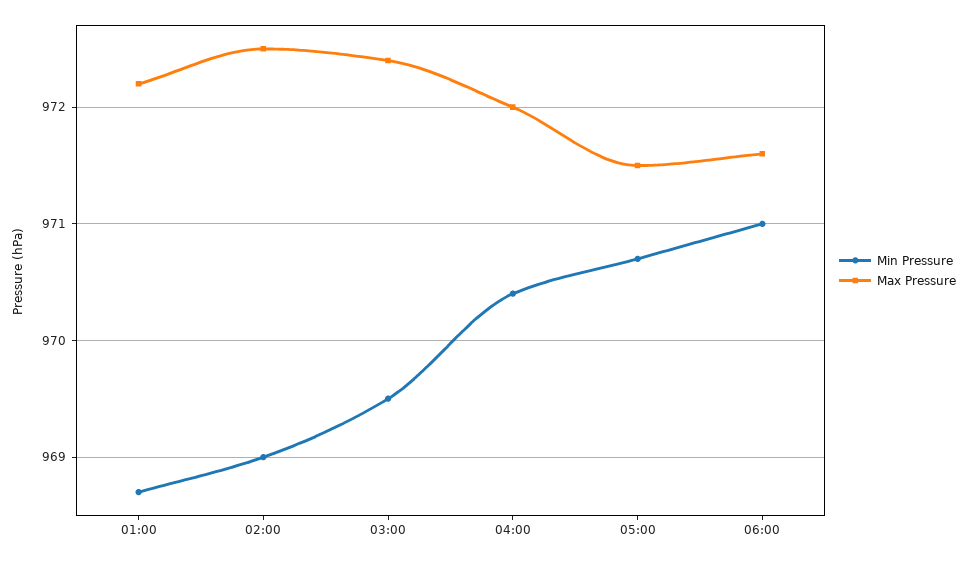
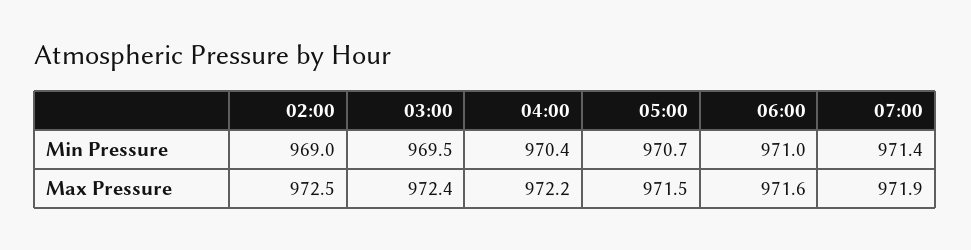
Min Pressure, 01:00: 968.7 -> none
Max Pressure, 01:00: 972.2 -> none
Max Pressure, 04:00: 972 -> 972.2
Min Pressure, 07:00: none -> 971.4
Max Pressure, 07:00: none -> 971.9

